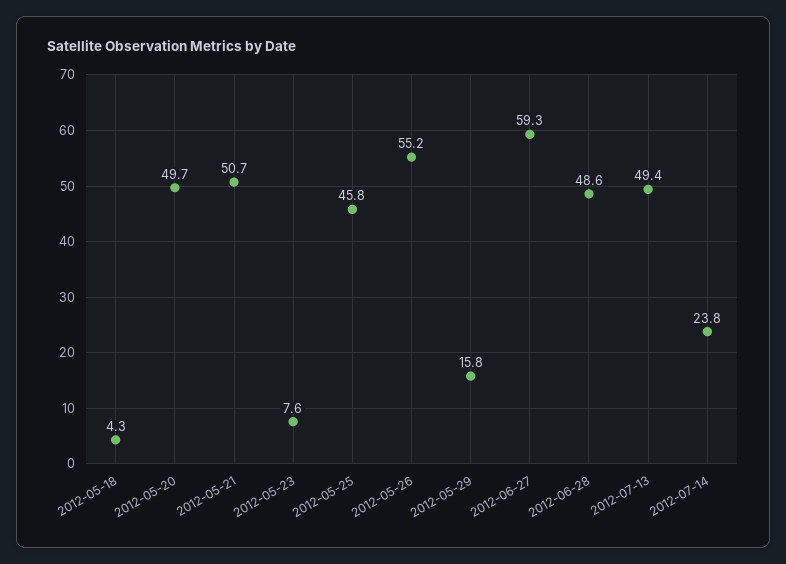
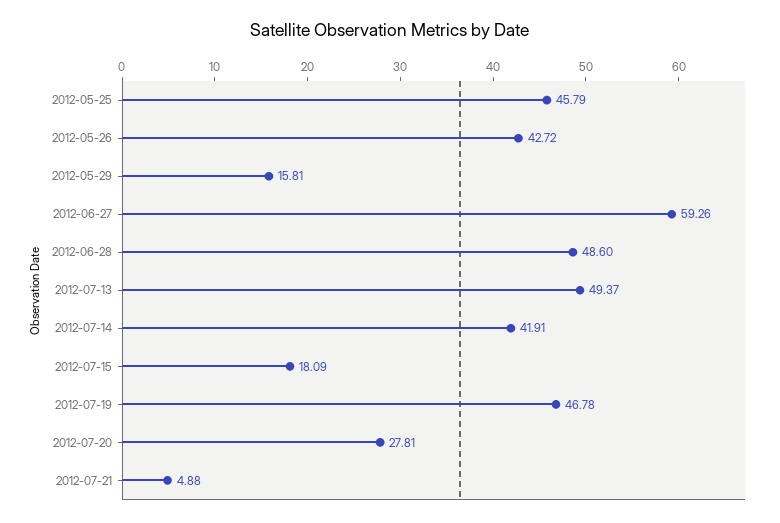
2012-05-18: 4.3 -> none
2012-05-20: 49.7 -> none
2012-05-21: 50.7 -> none
2012-05-23: 7.6 -> none
2012-05-26: 55.2 -> 42.72
2012-07-14: 23.8 -> 41.91
2012-07-15: none -> 18.09
2012-07-19: none -> 46.78
2012-07-20: none -> 27.81
2012-07-21: none -> 4.88

